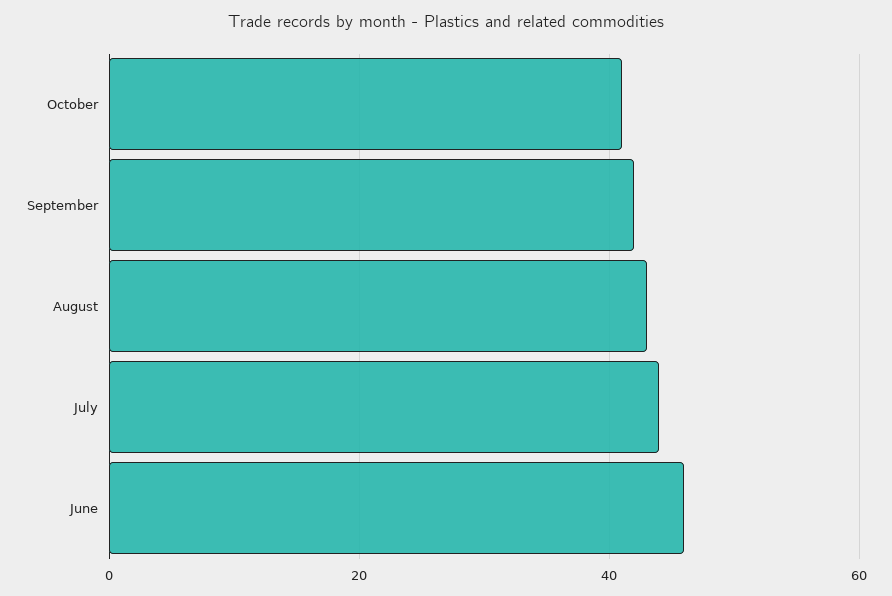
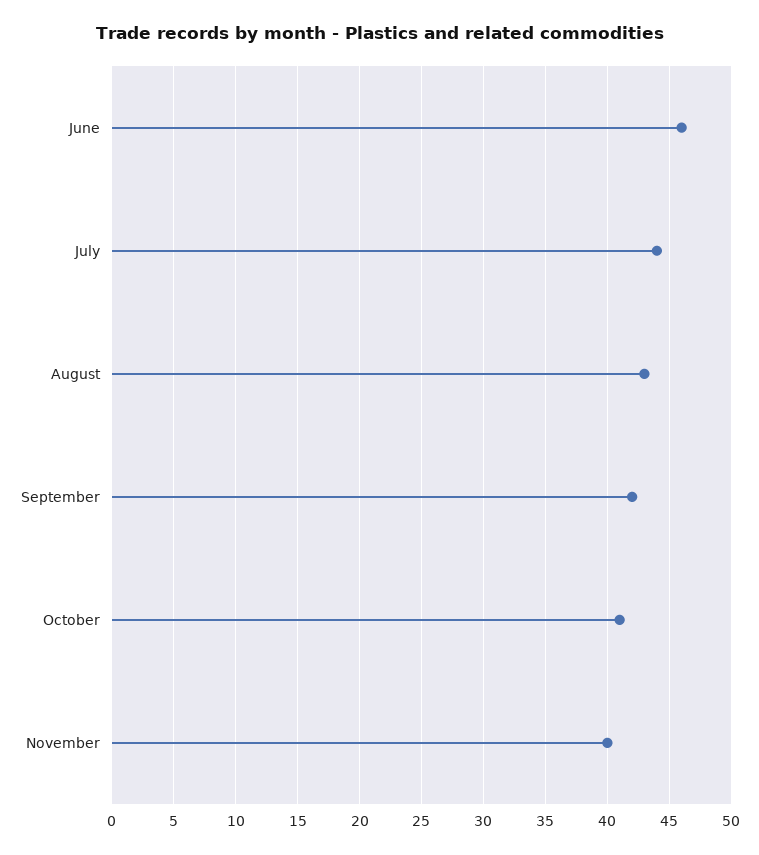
November: none -> 40

